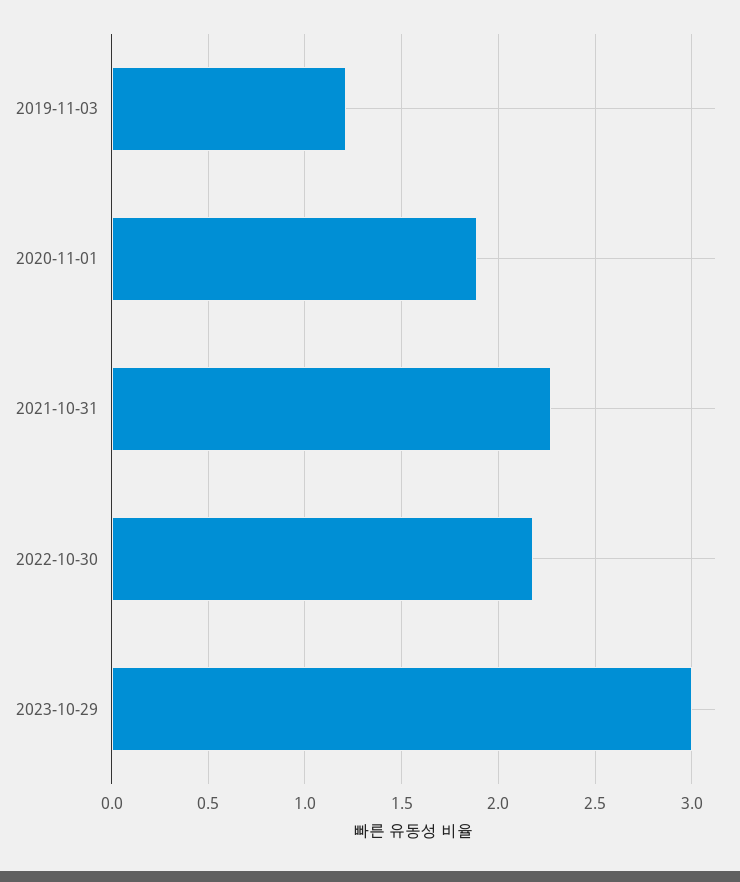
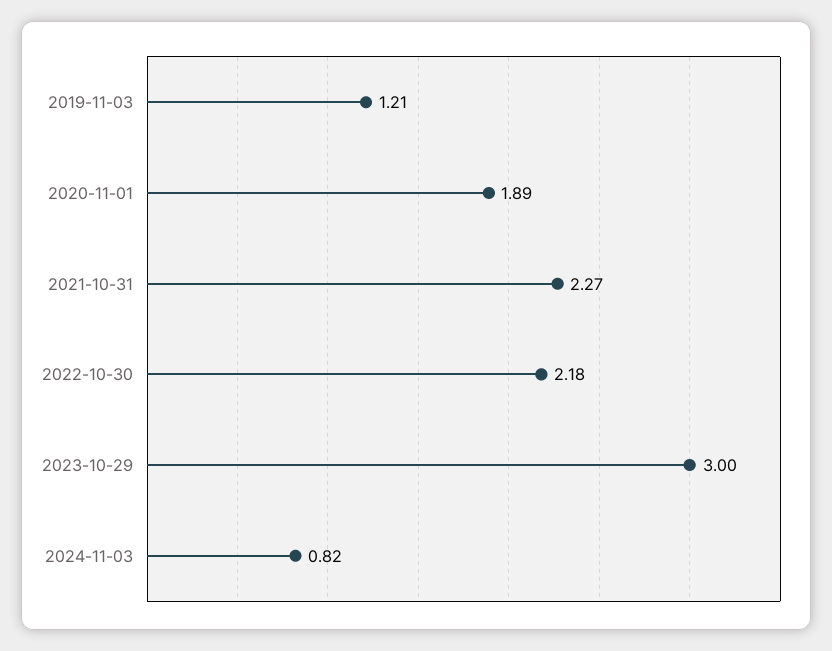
2024-11-03: none -> 0.82

